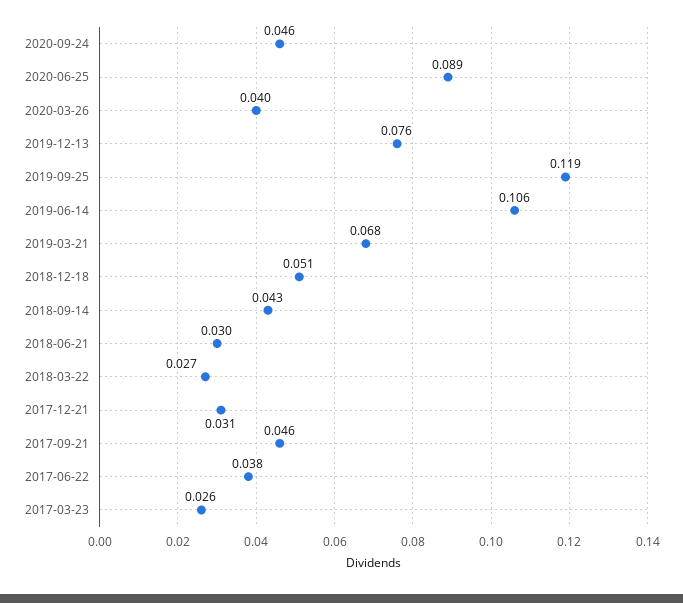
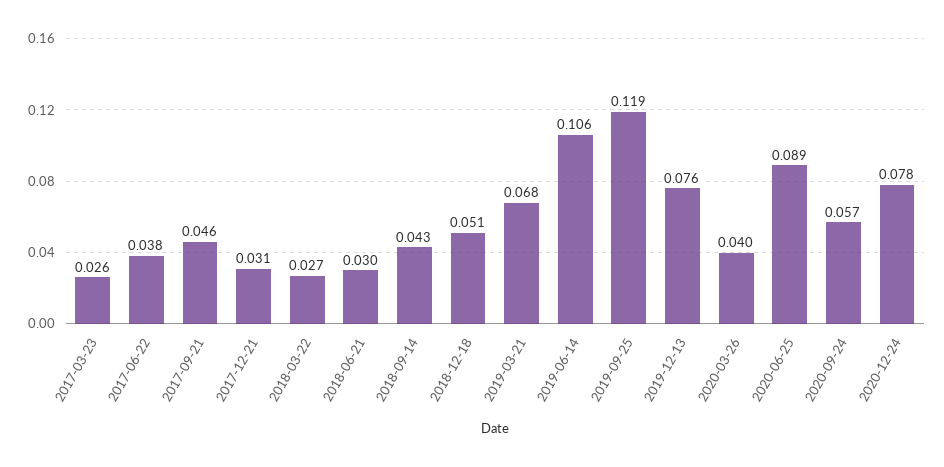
2020-09-24: 0.046 -> 0.057
2020-12-24: none -> 0.078

